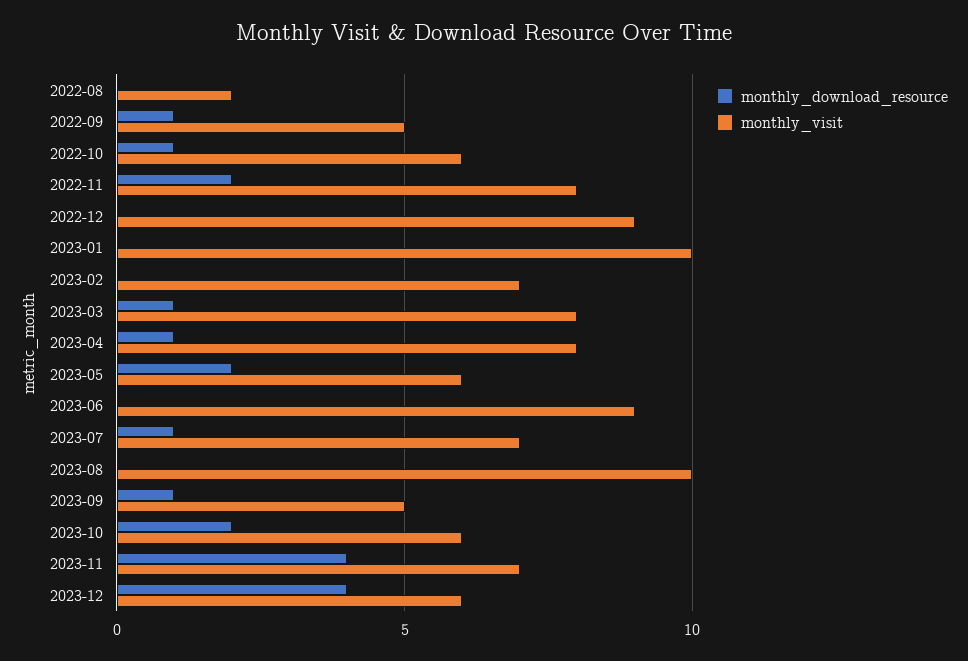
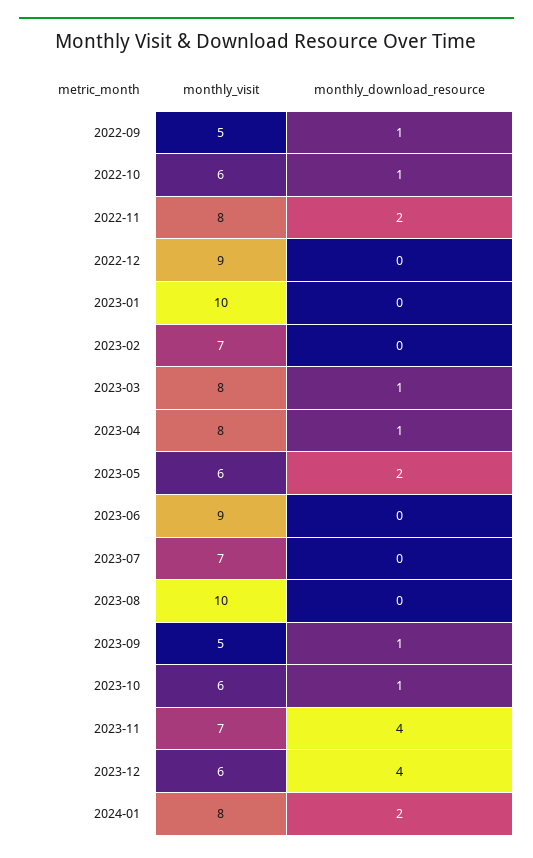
monthly_download_resource, 2022-08: 0 -> none
monthly_visit, 2022-08: 2 -> none
monthly_download_resource, 2023-07: 1 -> 0
monthly_download_resource, 2023-10: 2 -> 1
monthly_visit, 2024-01: none -> 8
monthly_download_resource, 2024-01: none -> 2

